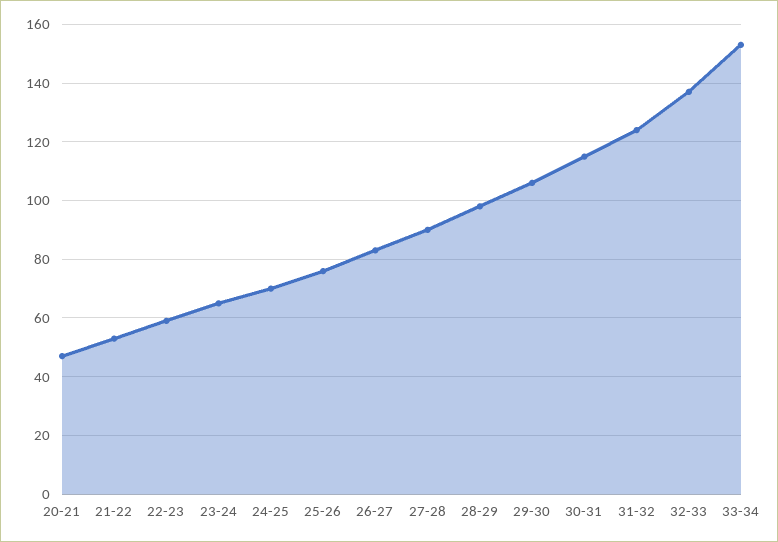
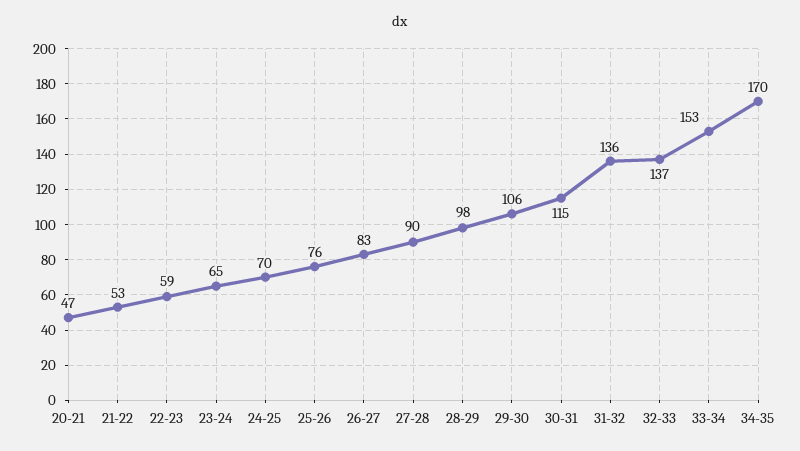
31-32: 125 -> 136
34-35: none -> 170

